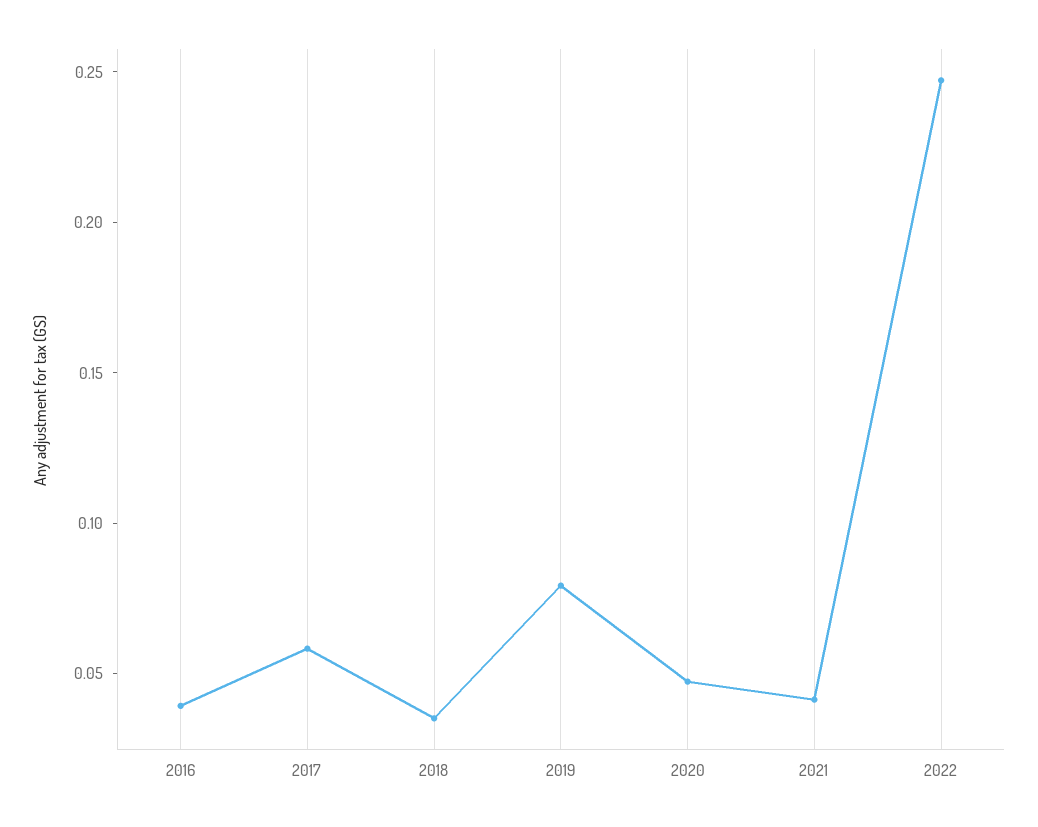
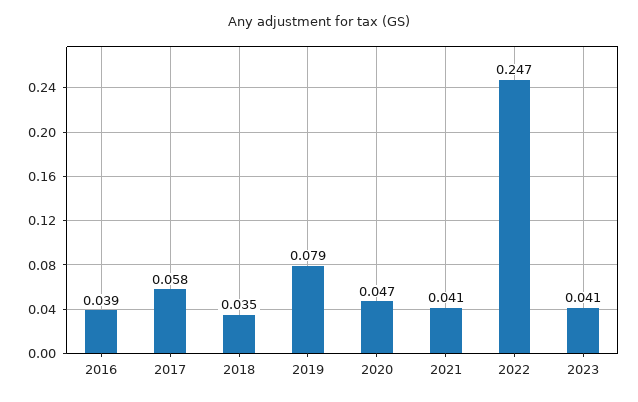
2023: none -> 0.041

